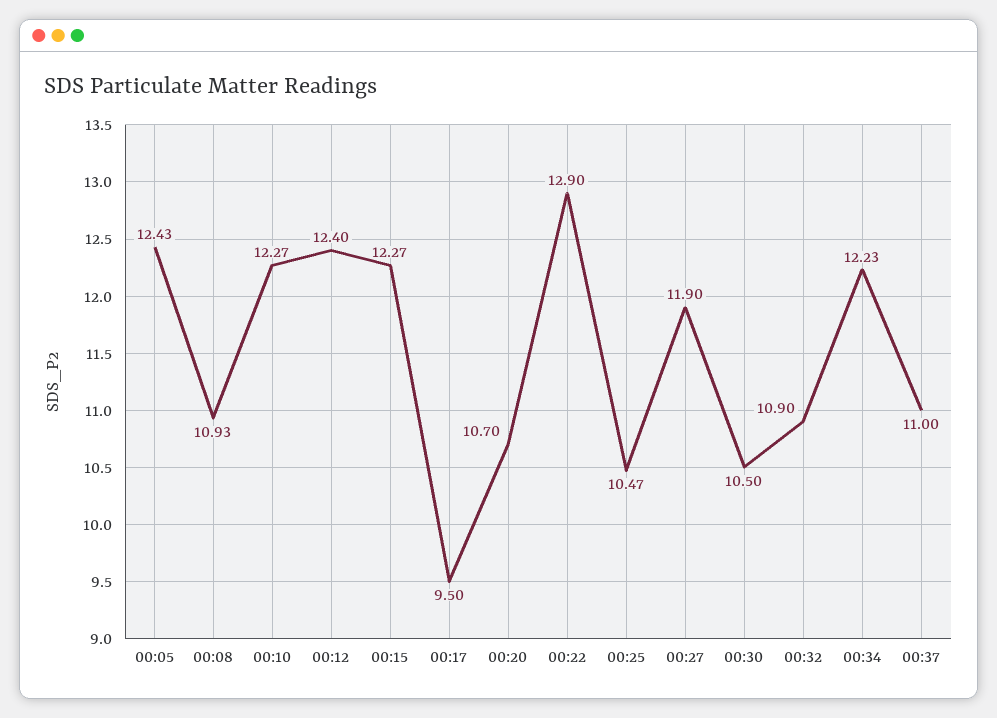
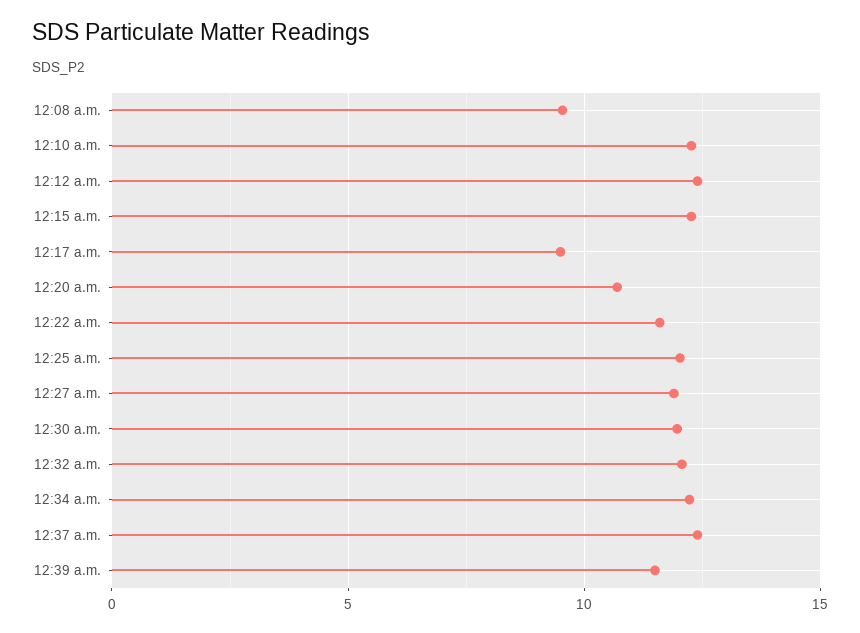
00:05: 12.43 -> none
00:08: 10.93 -> 9.5
00:22: 12.9 -> 11.5
00:25: 10.47 -> 12
00:30: 10.5 -> 12
00:32: 10.9 -> 12
00:37: 11 -> 12.5
12:39 a.m.: none -> 11.5

